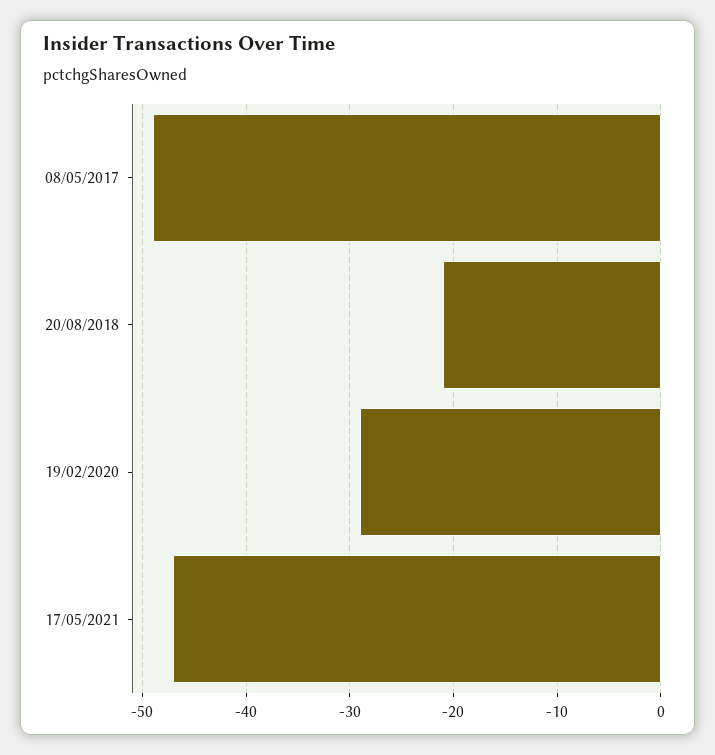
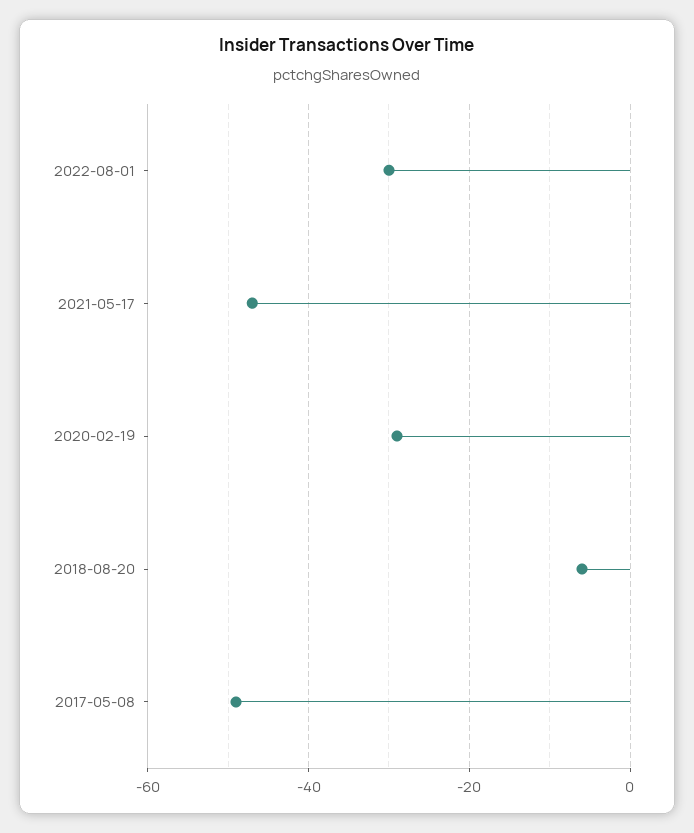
20/08/2018: -21 -> -5
2022-08-01: none -> -30

